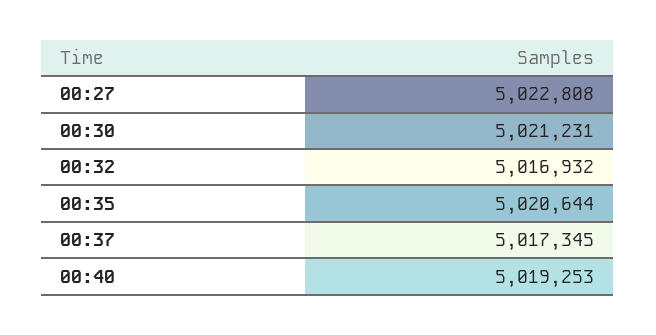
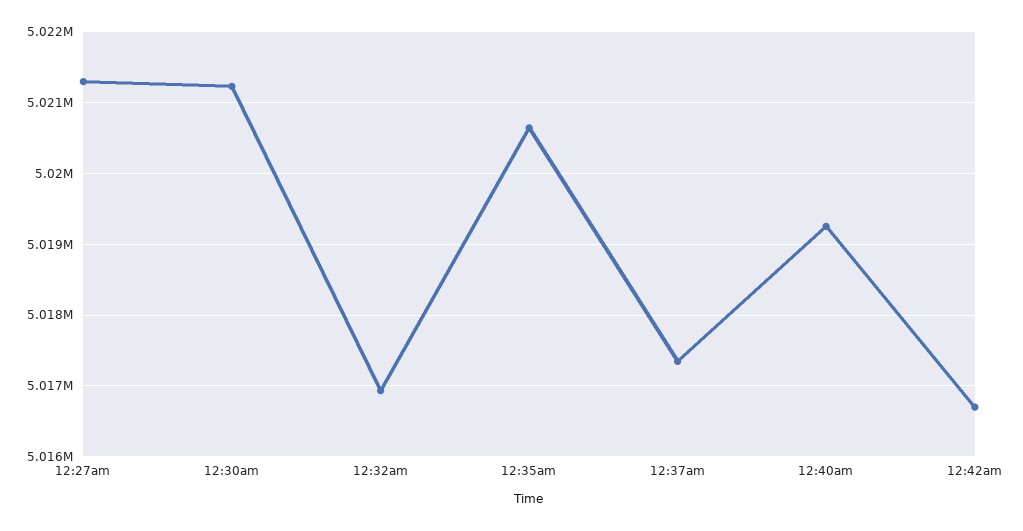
00:27: 5022808 -> 5021300
12:42am: none -> 5016700

